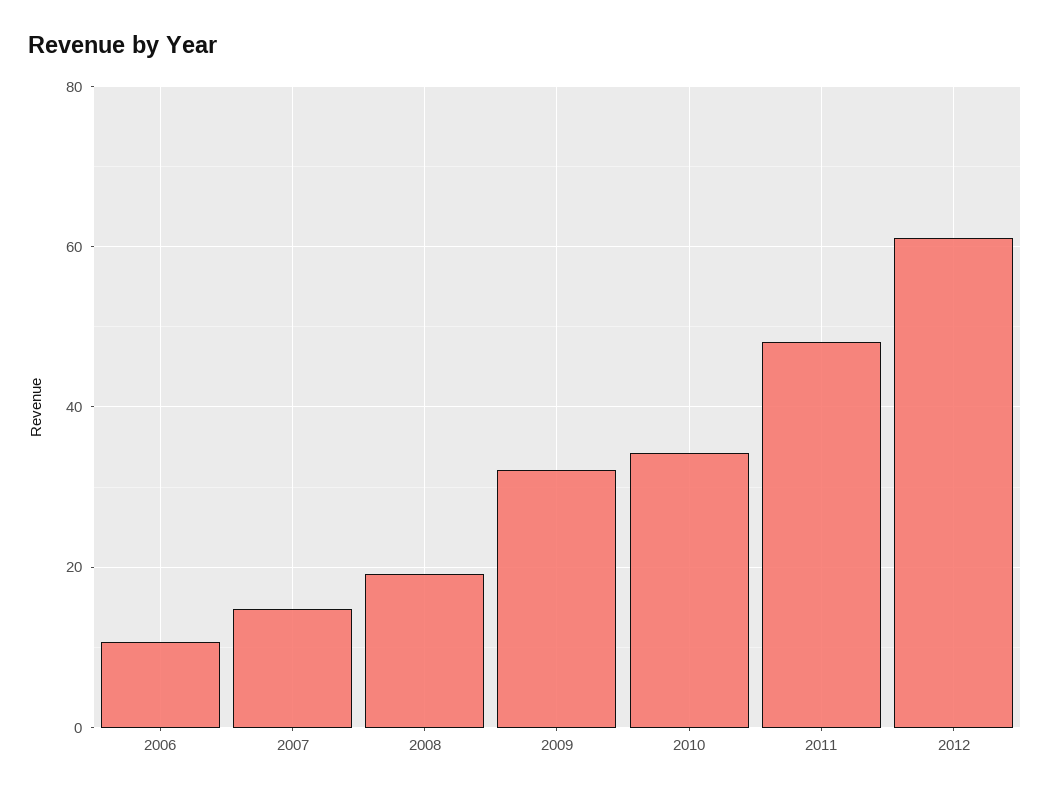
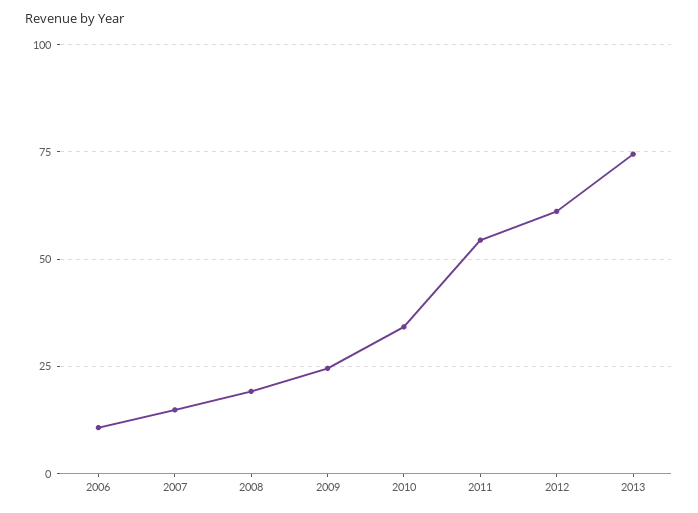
2009: 32 -> 25
2011: 48 -> 55
2013: none -> 75

